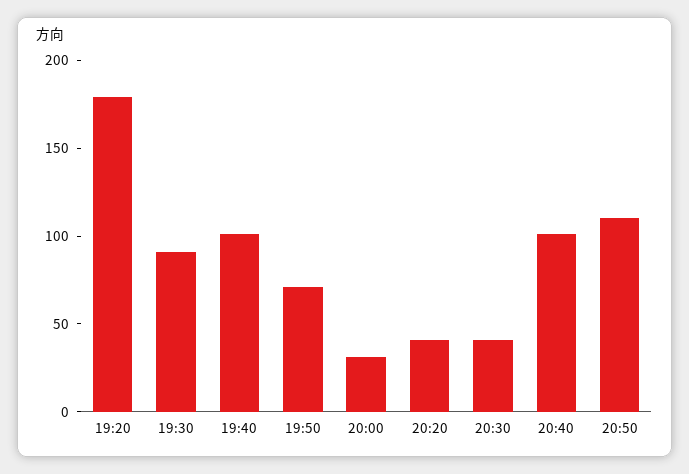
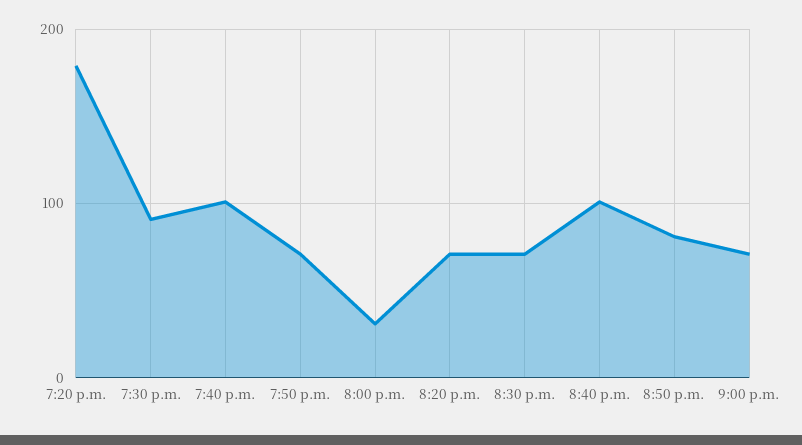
20:20: 40 -> 70
20:30: 40 -> 70
20:50: 110 -> 80
9:00 p.m.: none -> 70

